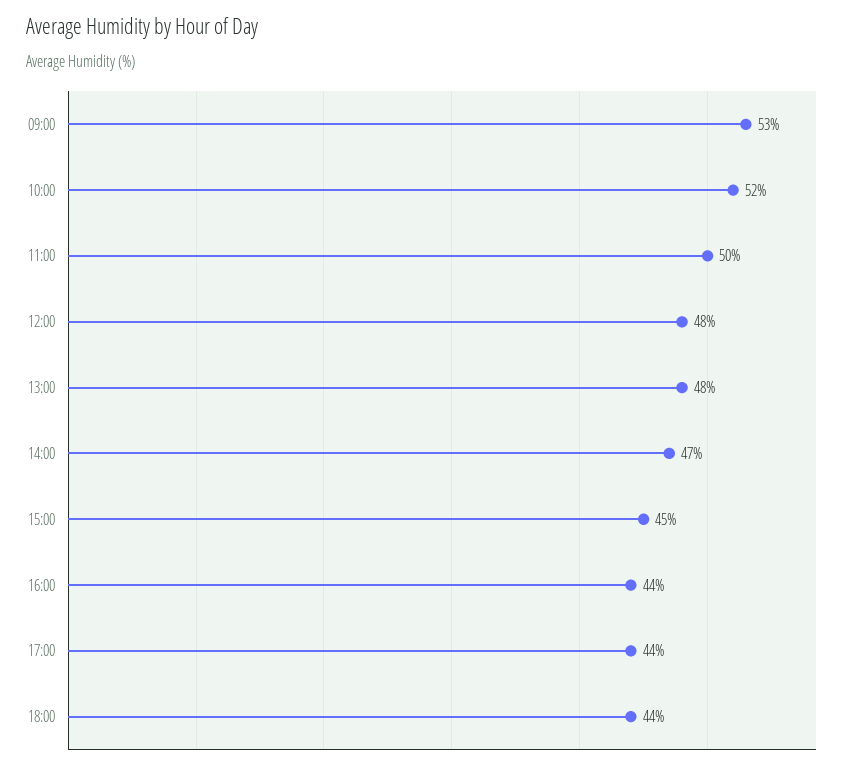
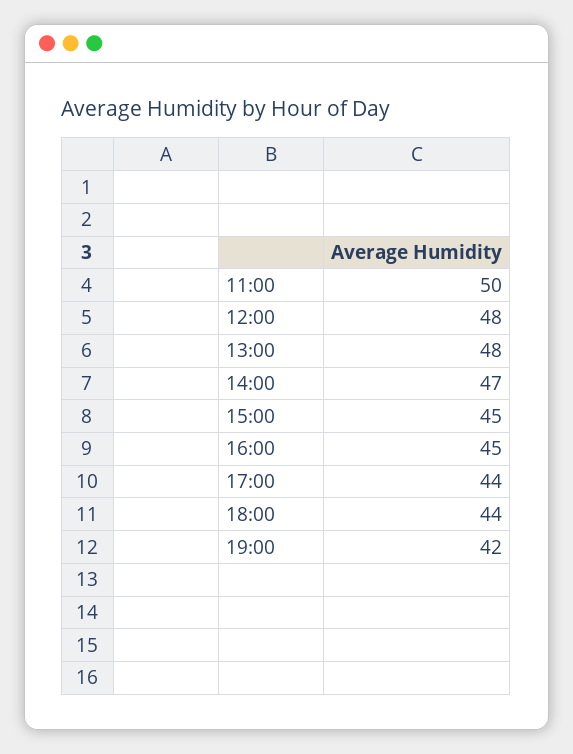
09:00: 53 -> none
10:00: 52 -> none
16:00: 44 -> 45
19:00: none -> 42

